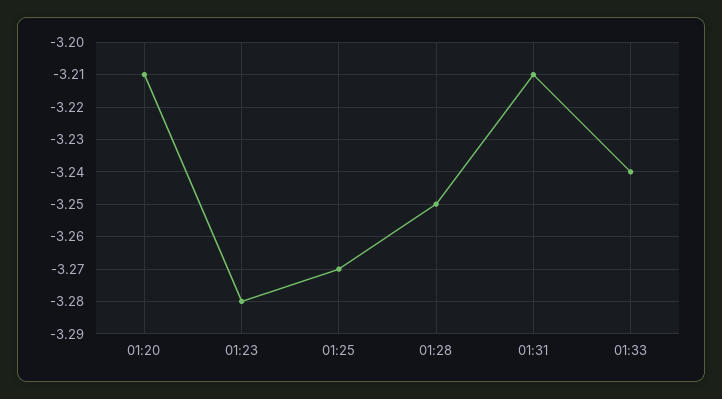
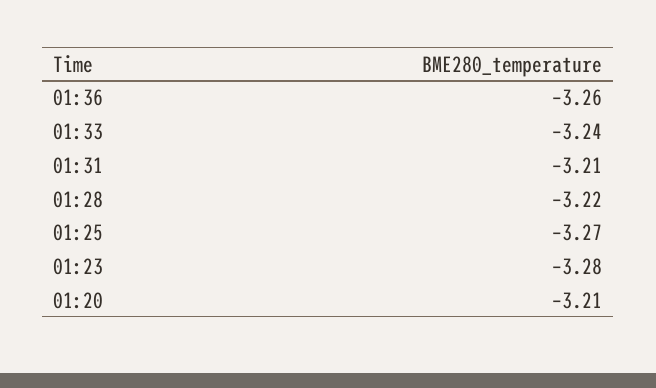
01:28: -3.25 -> -3.22
01:36: none -> -3.26

